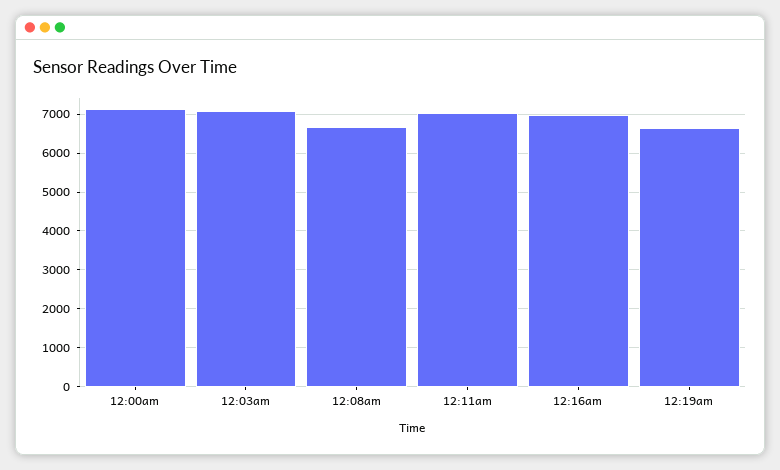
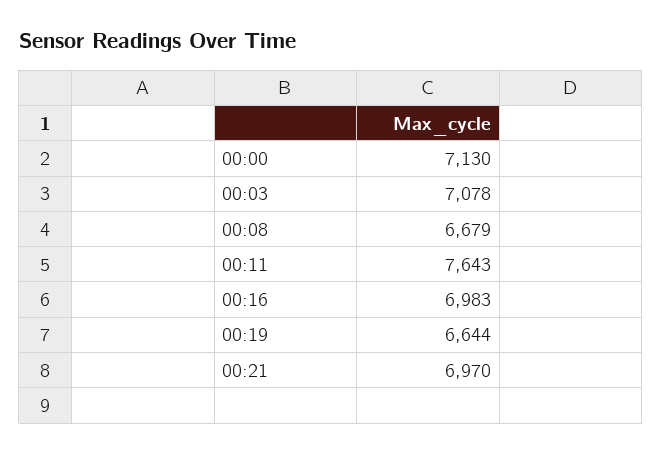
12:11am: 7000 -> 7643
00:21: none -> 6970

